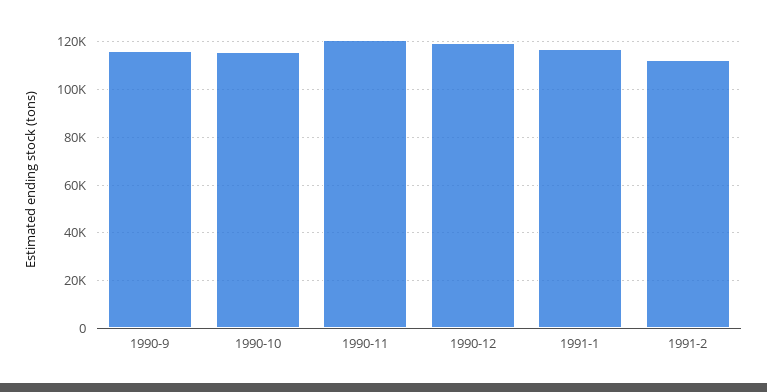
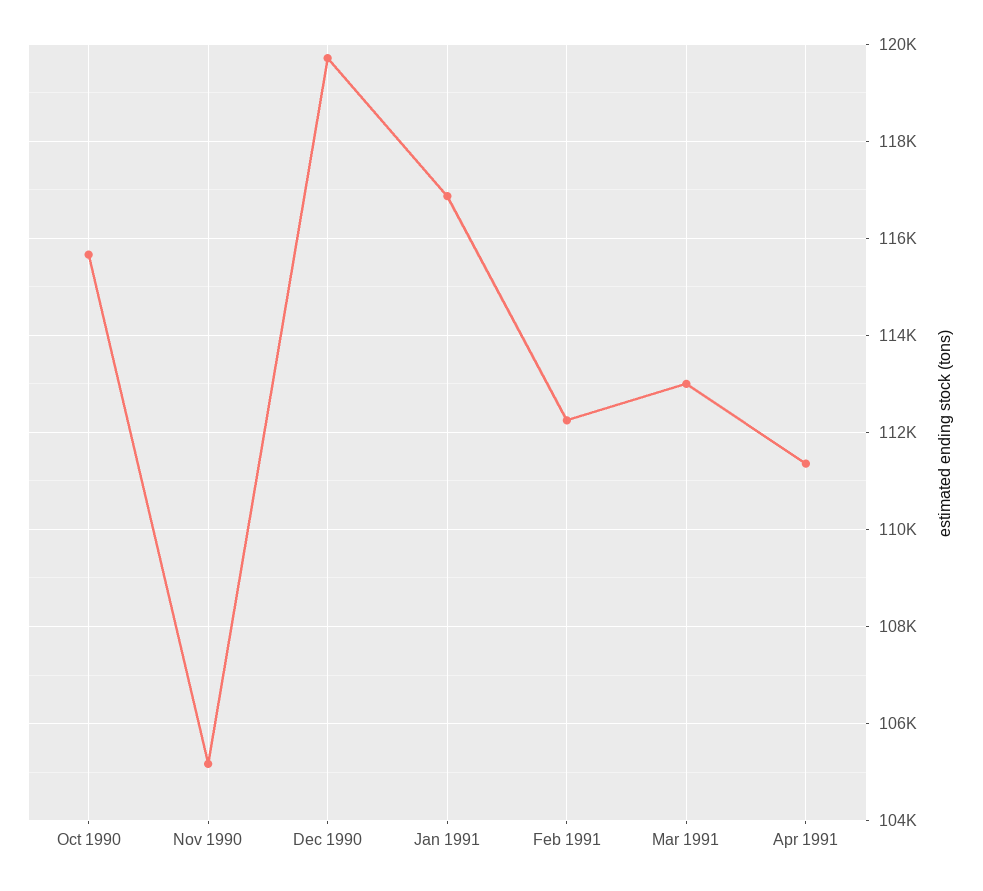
1990-9: 115000 -> none
1990-11: 120000 -> 105200
Mar 1991: none -> 113000
Apr 1991: none -> 111400

